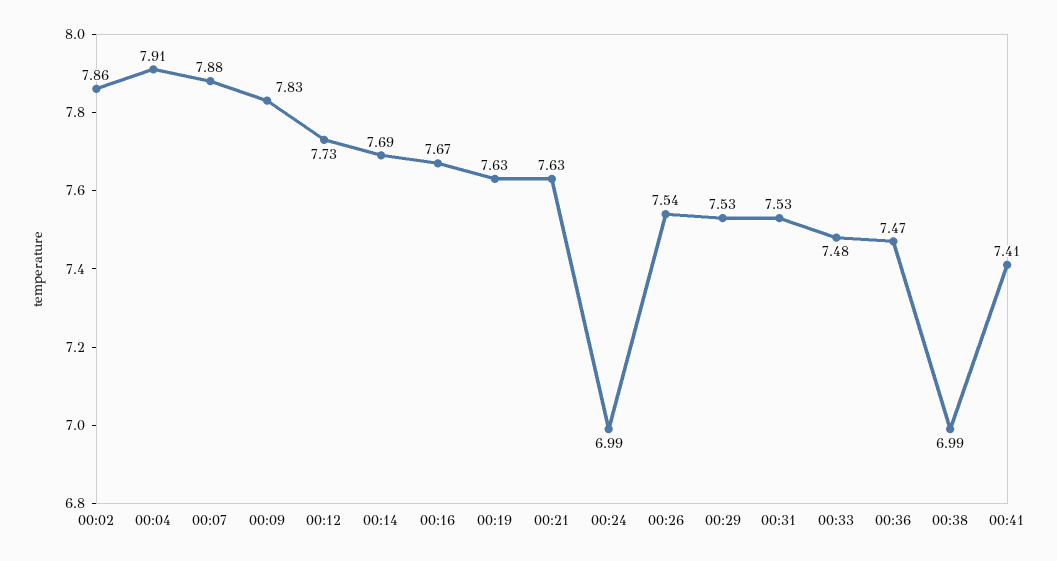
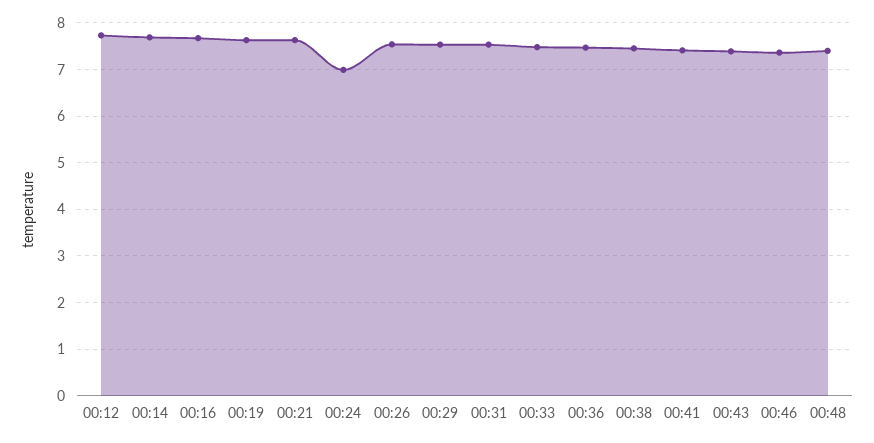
00:02: 7.86 -> none
00:04: 7.91 -> none
00:07: 7.88 -> none
00:09: 7.83 -> none
00:38: 6.99 -> 7.4
00:43: none -> 7.4
00:46: none -> 7.4
00:48: none -> 7.4

